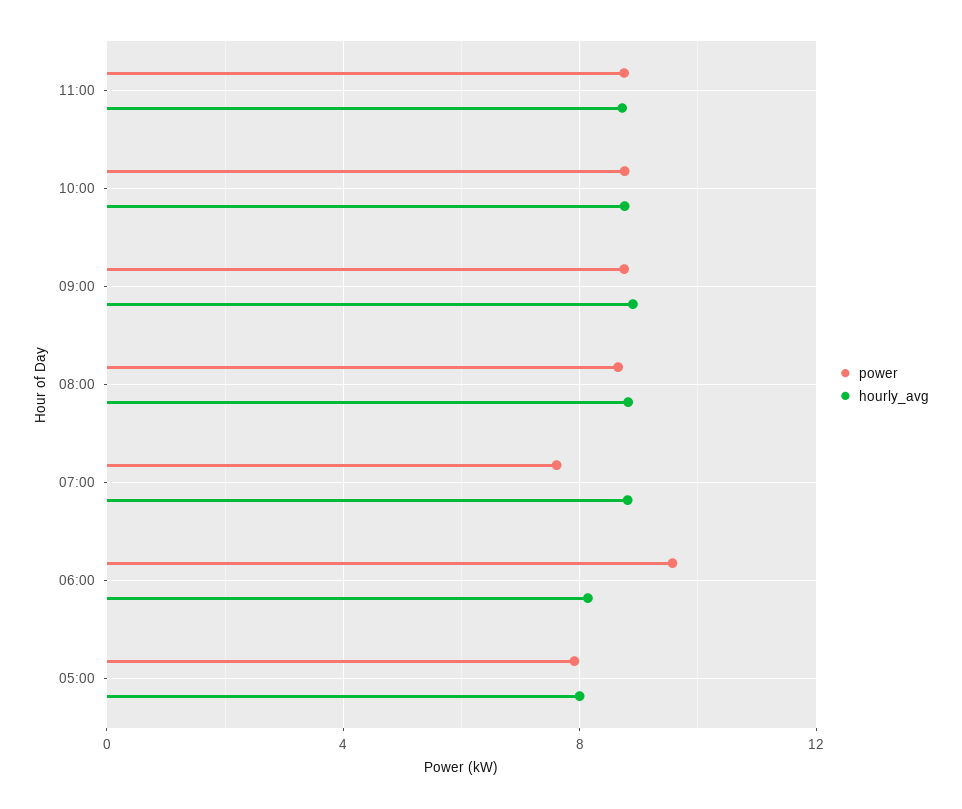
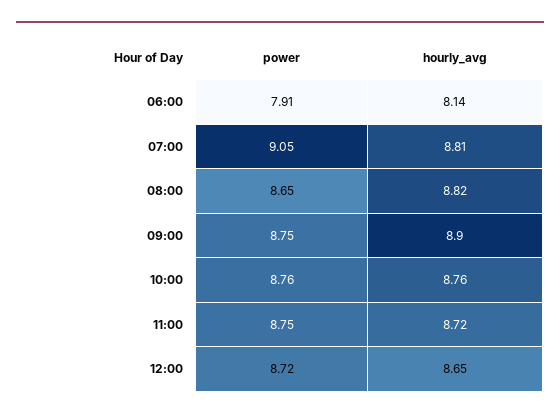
power, 07:00: 7.5 -> 9.05
power, 06:00: 9.5 -> 7.91
power, 05:00: 8 -> none
hourly_avg, 05:00: 8 -> none
power, 12:00: none -> 8.72
hourly_avg, 12:00: none -> 8.65

